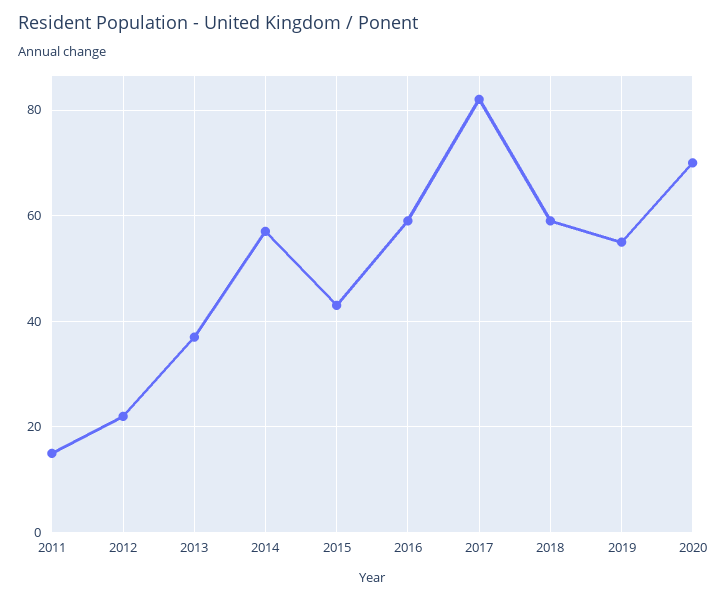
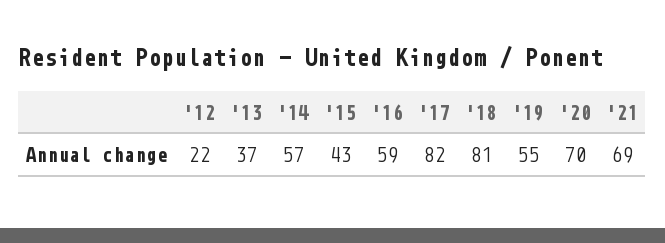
2011: 15 -> none
2018: 60 -> 81
'21: none -> 69

